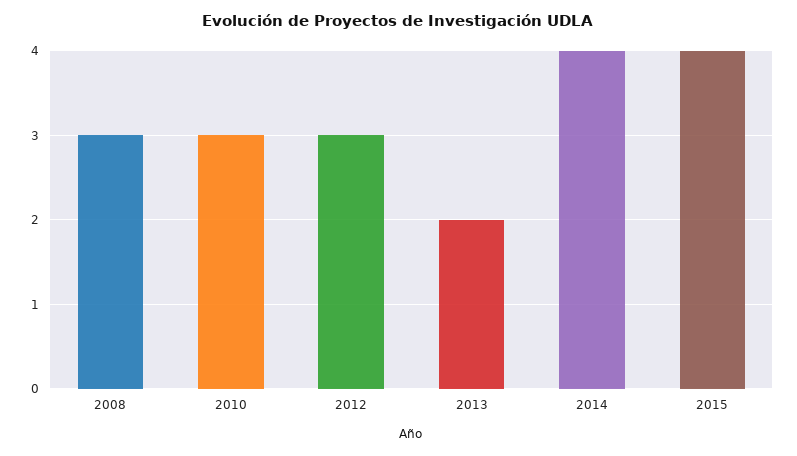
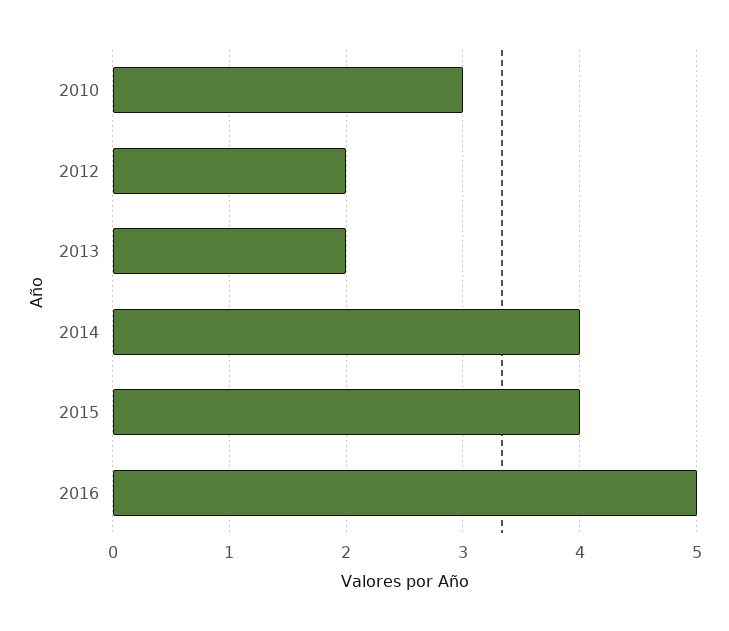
2008: 3 -> none
2012: 3 -> 2
2016: none -> 5

